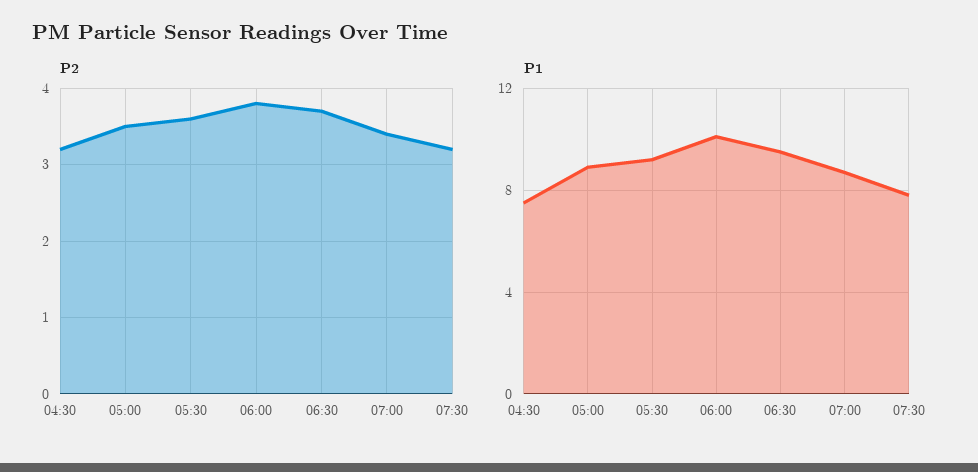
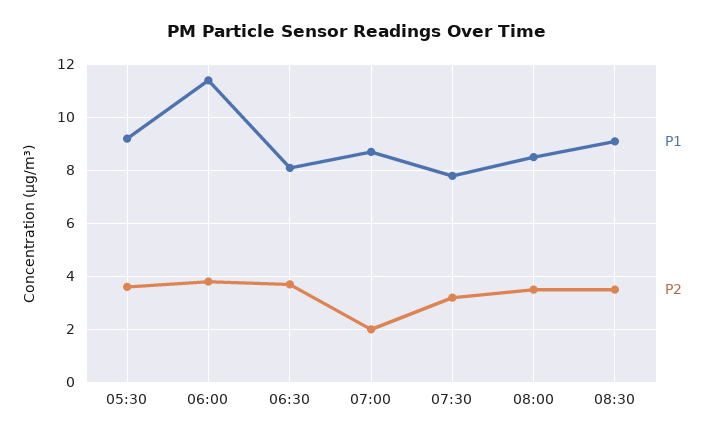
P2, 04:30: 3.2 -> none
P2, 05:00: 3.5 -> none
P2, 07:00: 3.4 -> 2
P1, 04:30: 7.5 -> none
P1, 05:00: 9 -> none
P1, 06:00: 10 -> 11.5
P1, 06:30: 9.5 -> 8
P1, 08:00: none -> 8.5
P2, 08:00: none -> 3.5
P1, 08:30: none -> 9
P2, 08:30: none -> 3.5

